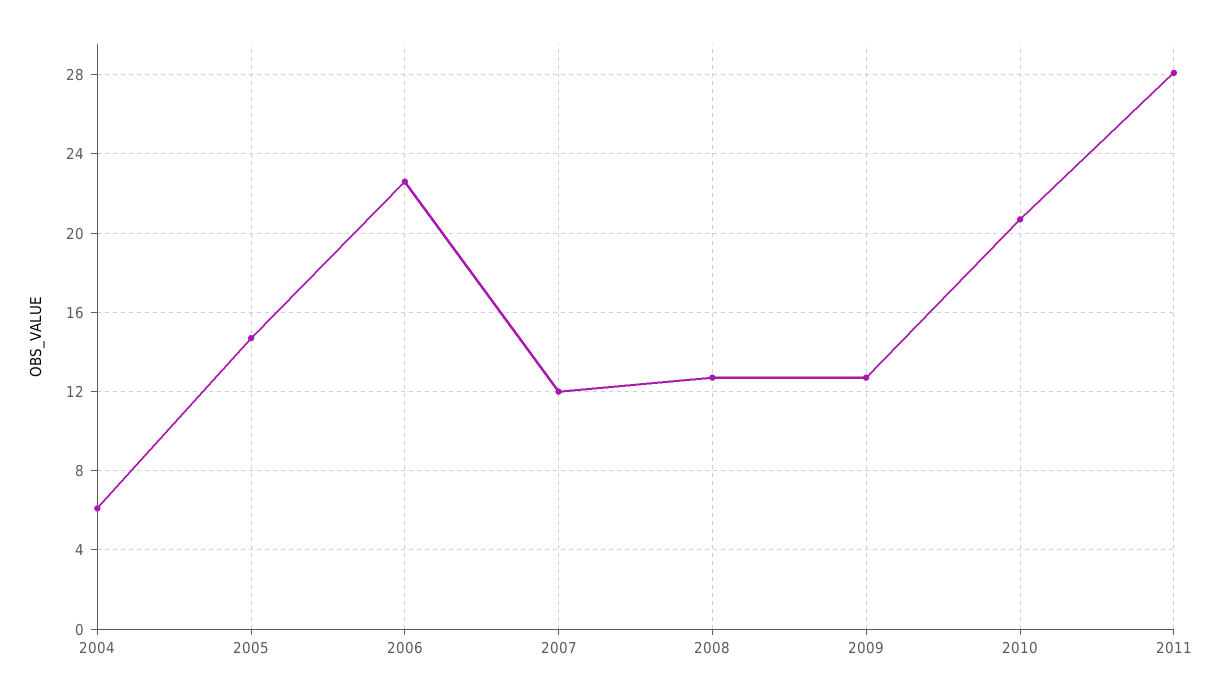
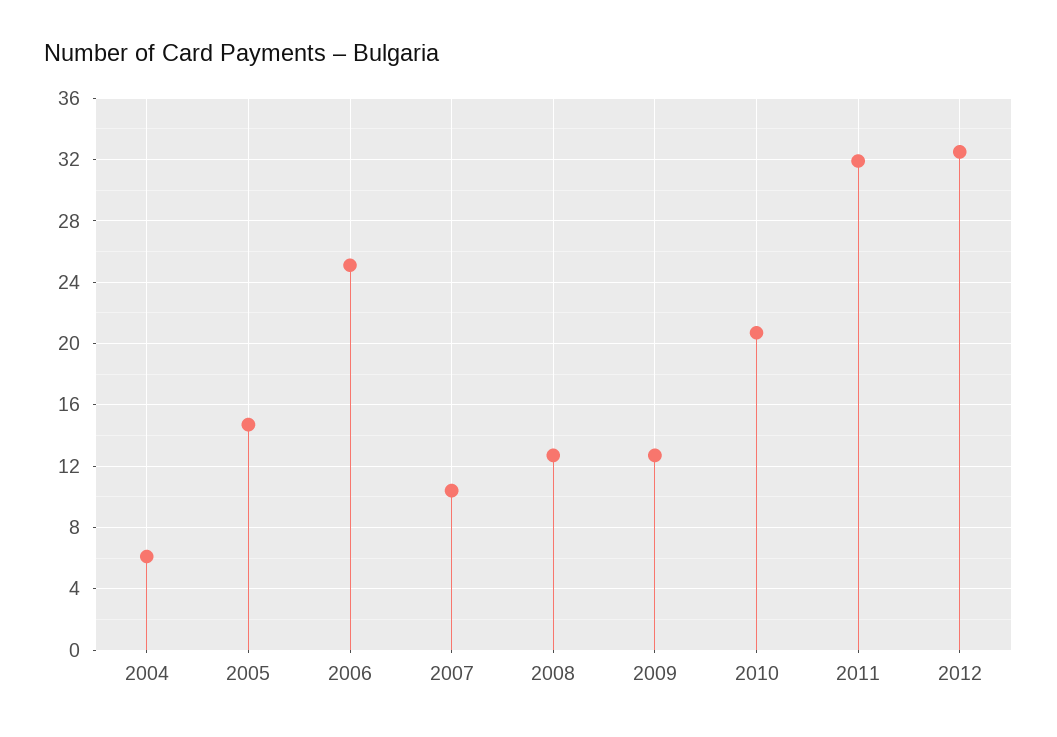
2006: 22.5 -> 25
2007: 12 -> 10.5
2011: 28 -> 32
2012: none -> 32.5

